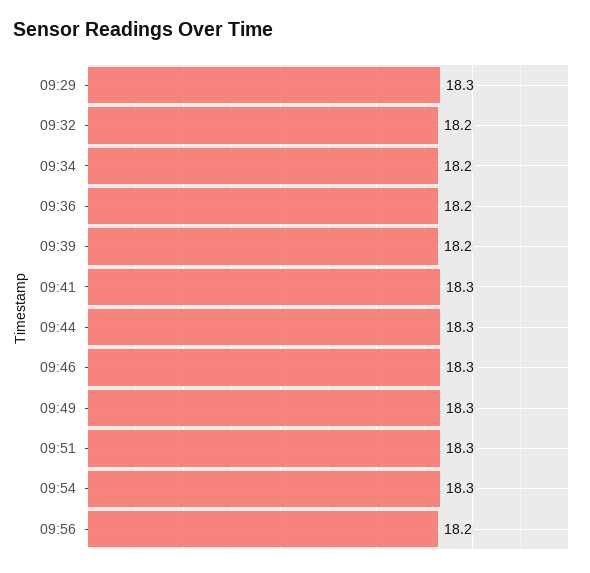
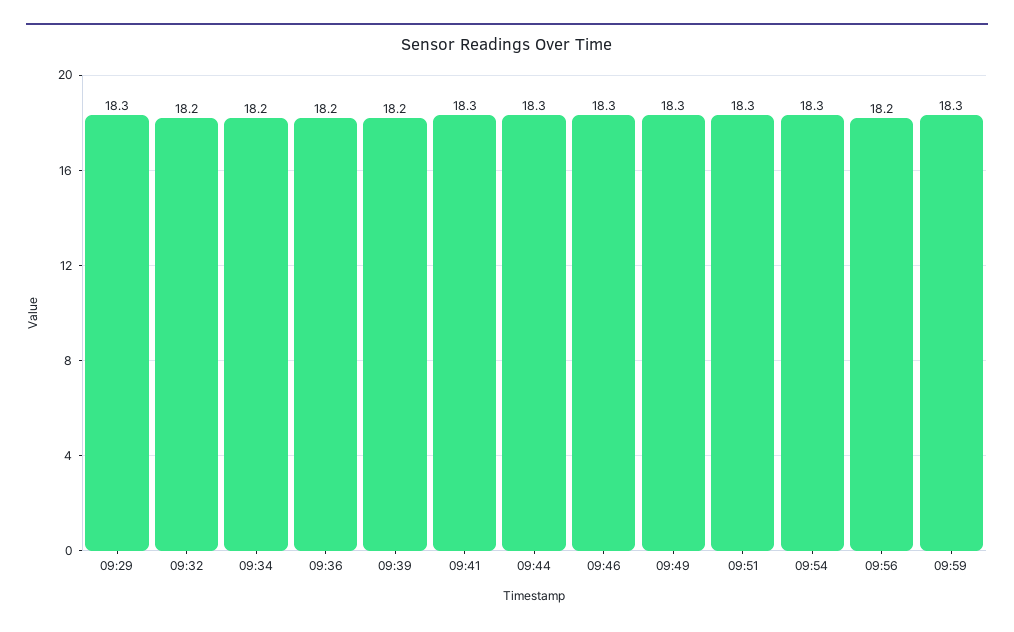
09:59: none -> 18.3

